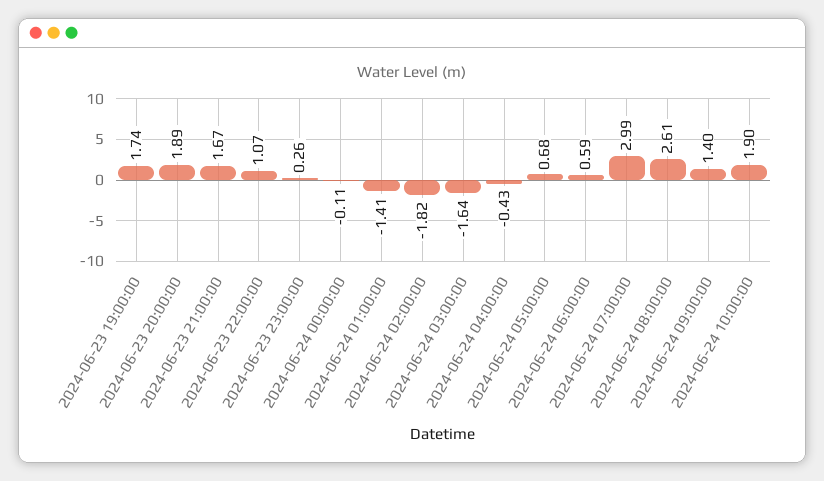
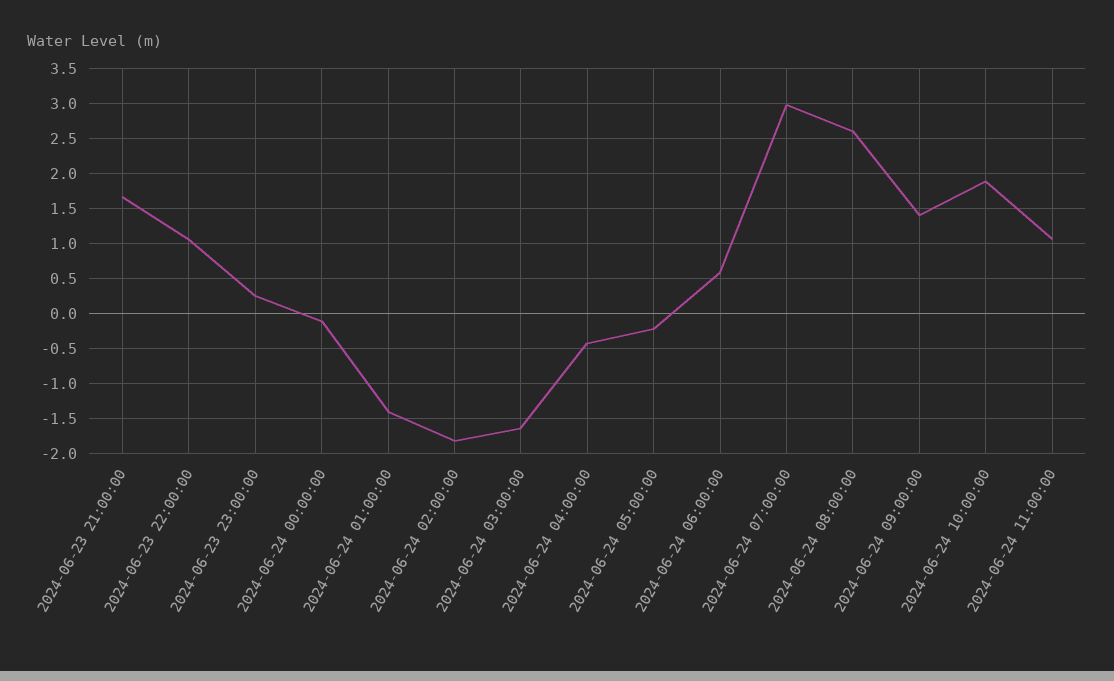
2024-06-23 19:00:00: 1.74 -> none
2024-06-23 20:00:00: 1.89 -> none
2024-06-24 05:00:00: 0.68 -> -0.2
2024-06-24 11:00:00: none -> 1.1

